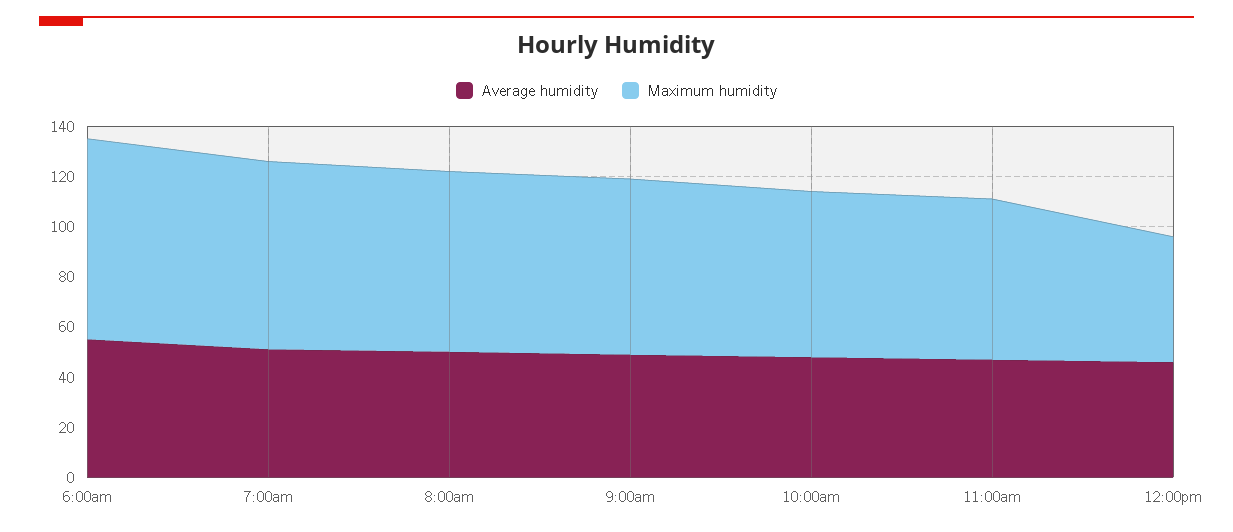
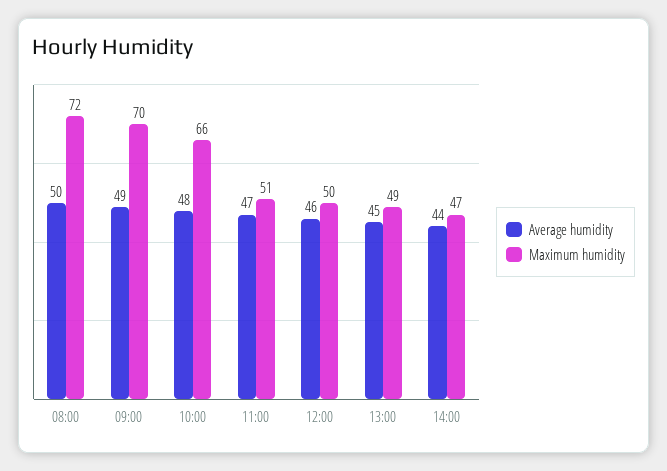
Average humidity, 6:00am: 55 -> none
Maximum humidity, 6:00am: 80 -> none
Average humidity, 7:00am: 50 -> none
Maximum humidity, 7:00am: 75 -> none
Maximum humidity, 11:00am: 65 -> 51
Average humidity, 13:00: none -> 45
Maximum humidity, 13:00: none -> 49
Average humidity, 14:00: none -> 44
Maximum humidity, 14:00: none -> 47

